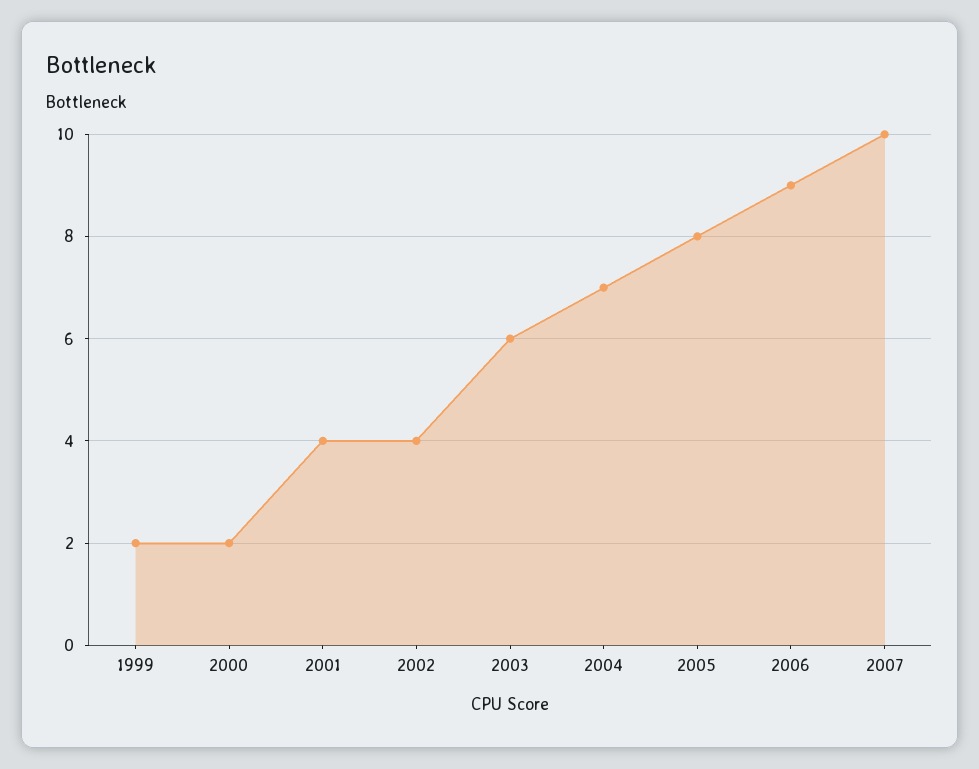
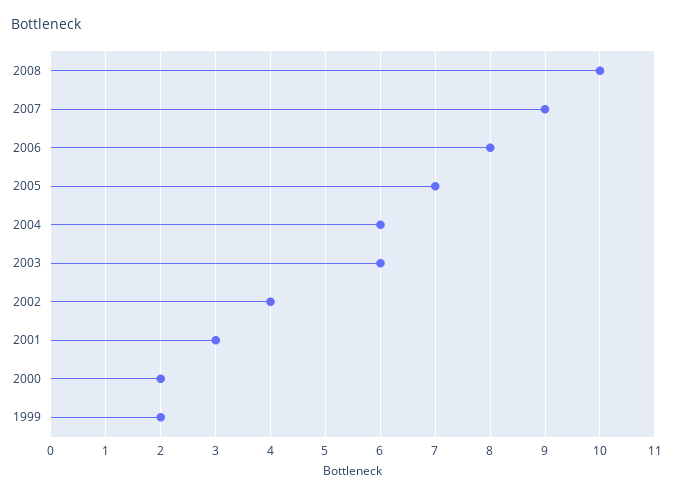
2001: 4 -> 3
2004: 7 -> 6
2005: 8 -> 7
2006: 9 -> 8
2007: 10 -> 9
2008: none -> 10

